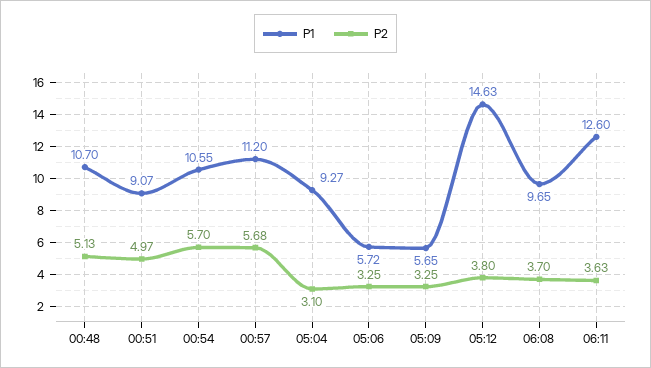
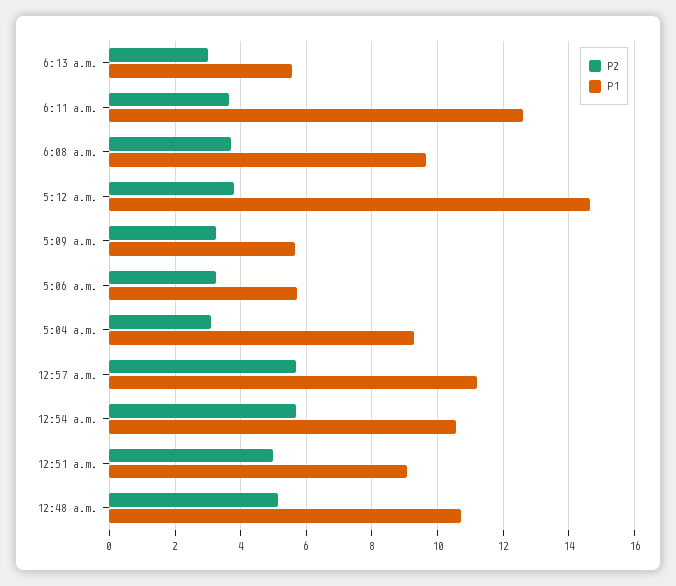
P2, 6:13 a.m.: none -> 3
P1, 6:13 a.m.: none -> 5.6

